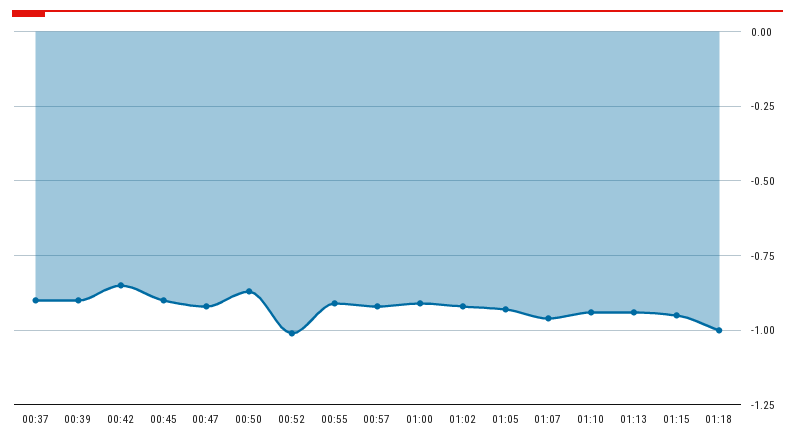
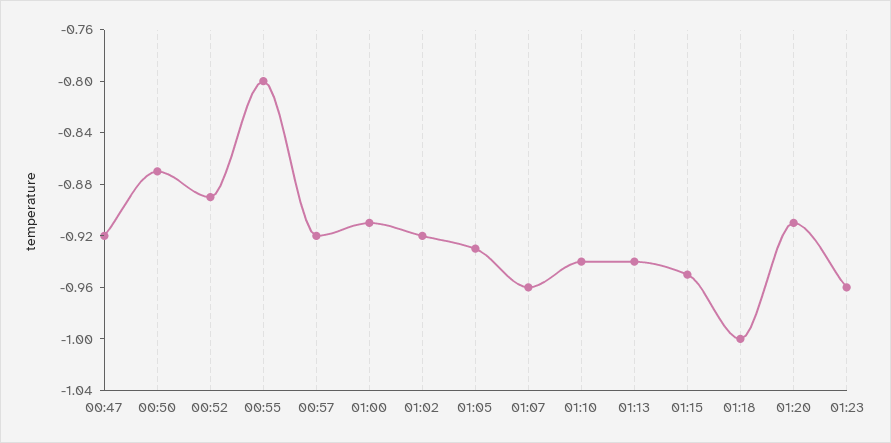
00:37: -0.9 -> none
00:39: -0.9 -> none
00:42: -0.85 -> none
00:45: -0.9 -> none
00:52: -1 -> -0.89
00:55: -0.9 -> -0.8
01:20: none -> -0.91
01:23: none -> -0.96

